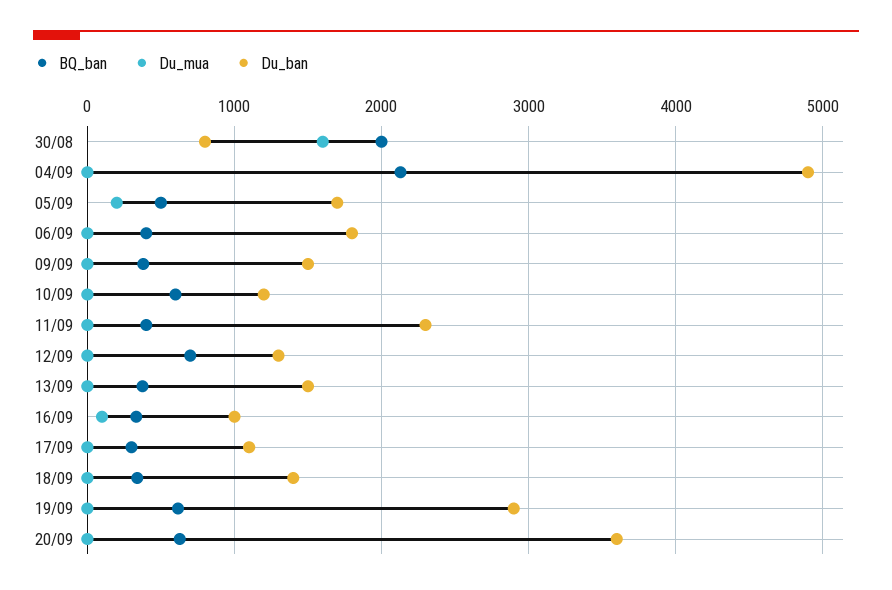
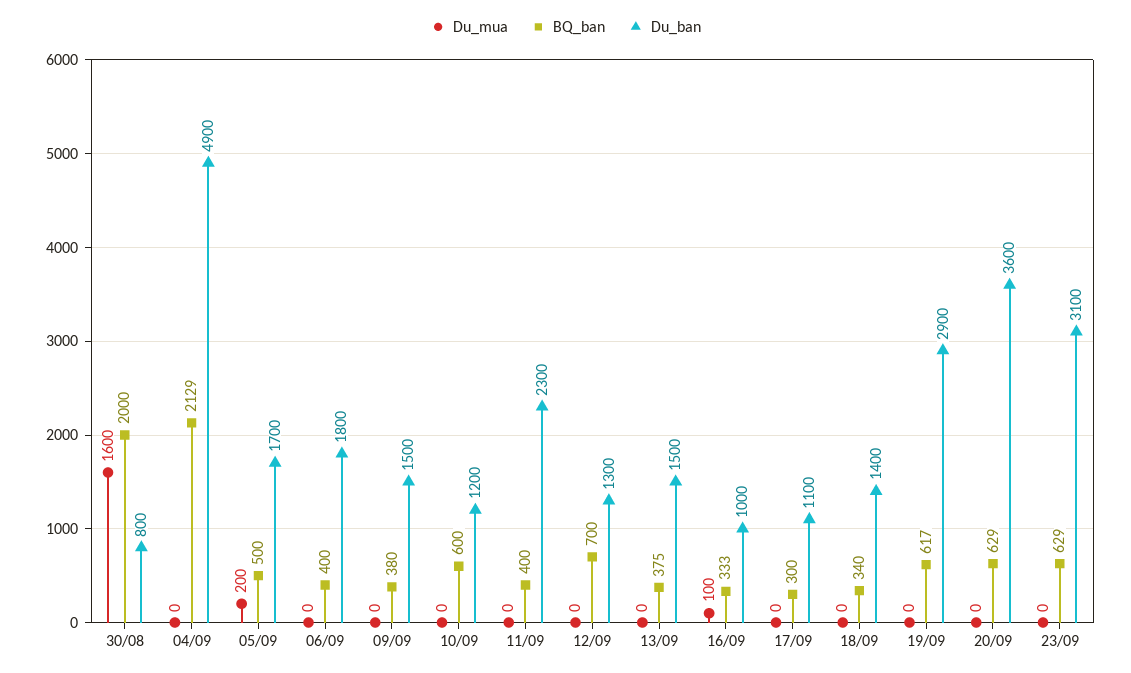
Du_mua, 23/09: none -> 0
BQ_ban, 23/09: none -> 629
Du_ban, 23/09: none -> 3100

